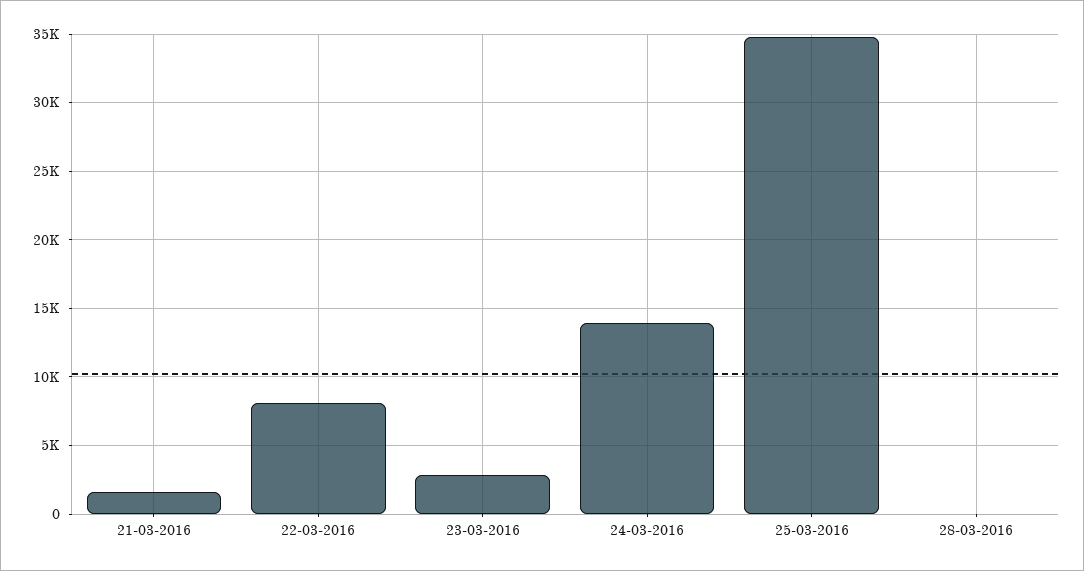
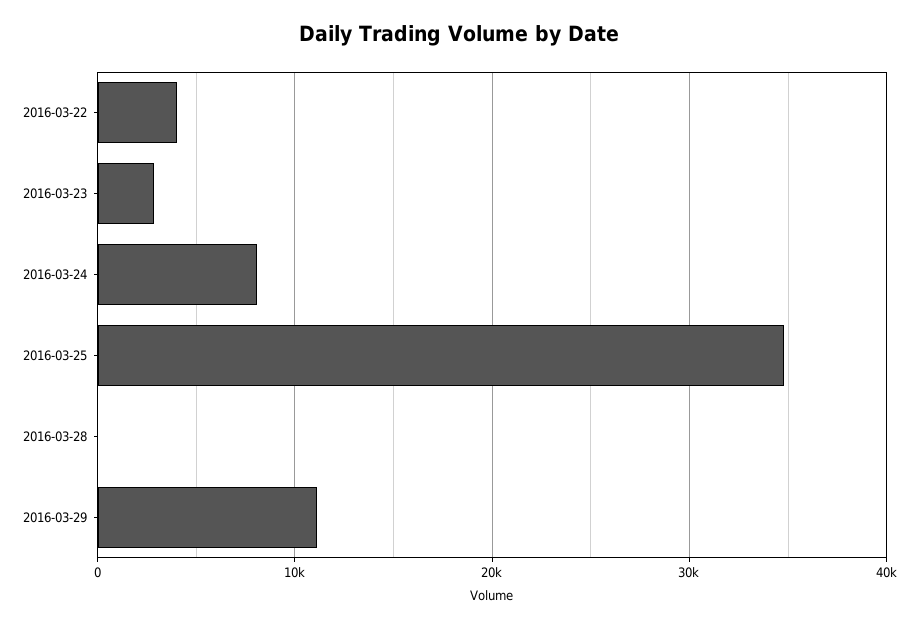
21-03-2016: 1500 -> none
22-03-2016: 8000 -> 4000
24-03-2016: 14000 -> 8000
2016-03-29: none -> 11000

